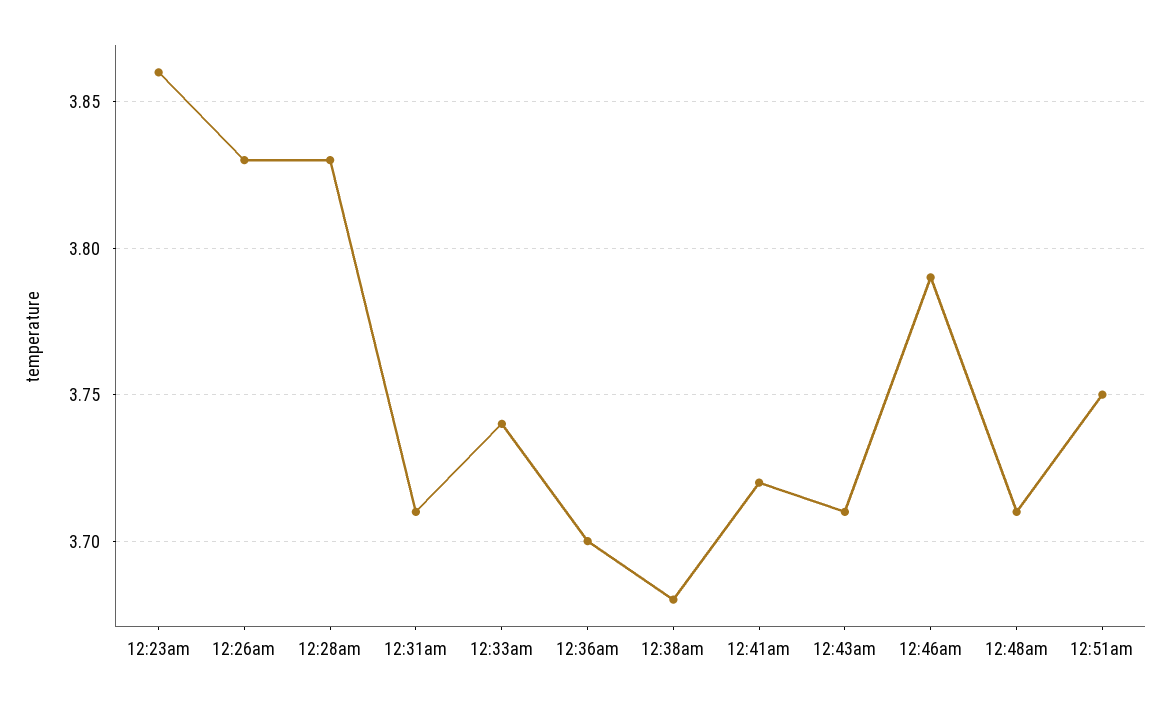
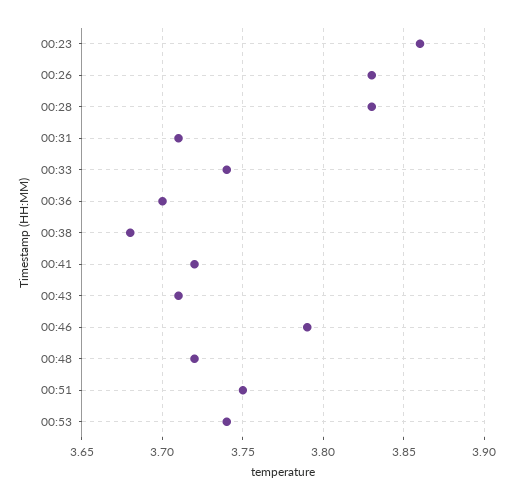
12:48am: 3.71 -> 3.72
00:53: none -> 3.74

